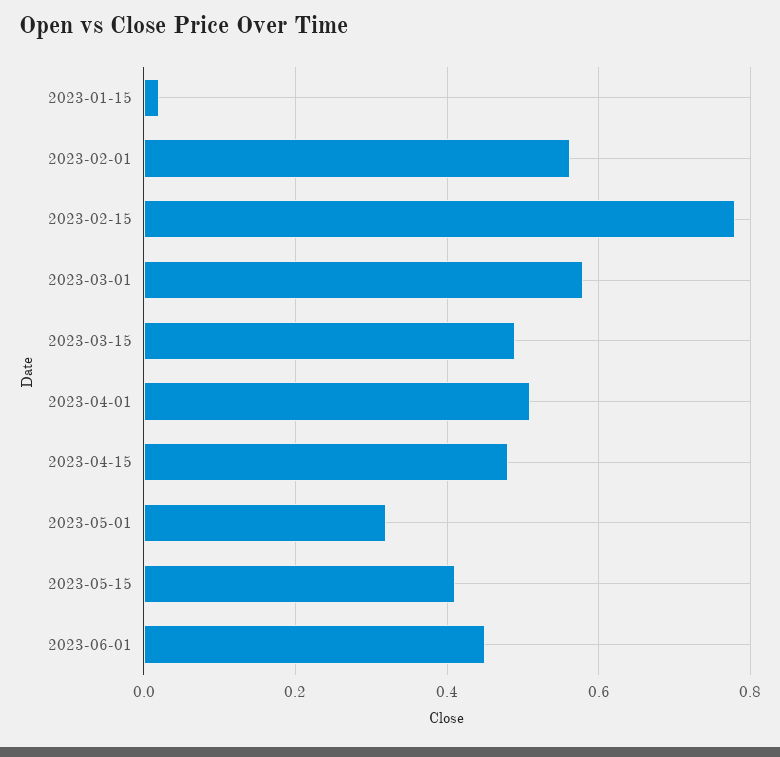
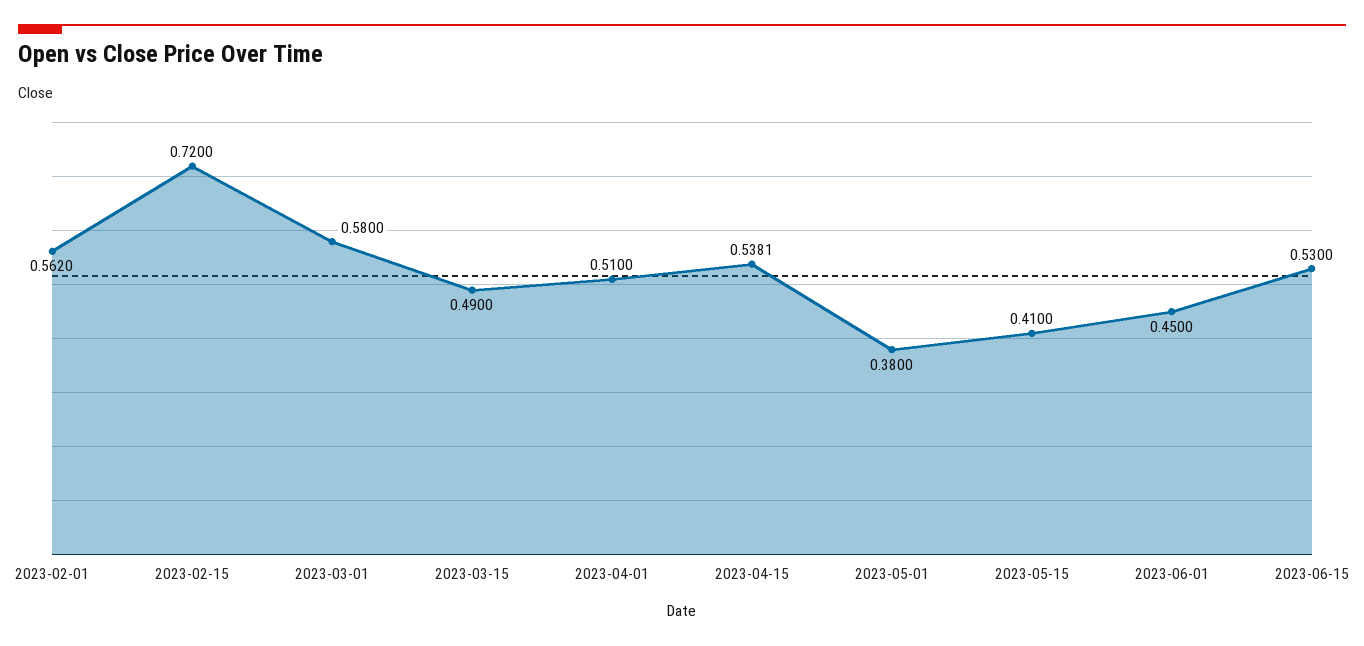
2023-01-15: 0.02 -> none
2023-02-15: 0.78 -> 0.72
2023-04-15: 0.48 -> 0.5381
2023-05-01: 0.32 -> 0.38
2023-06-15: none -> 0.53

